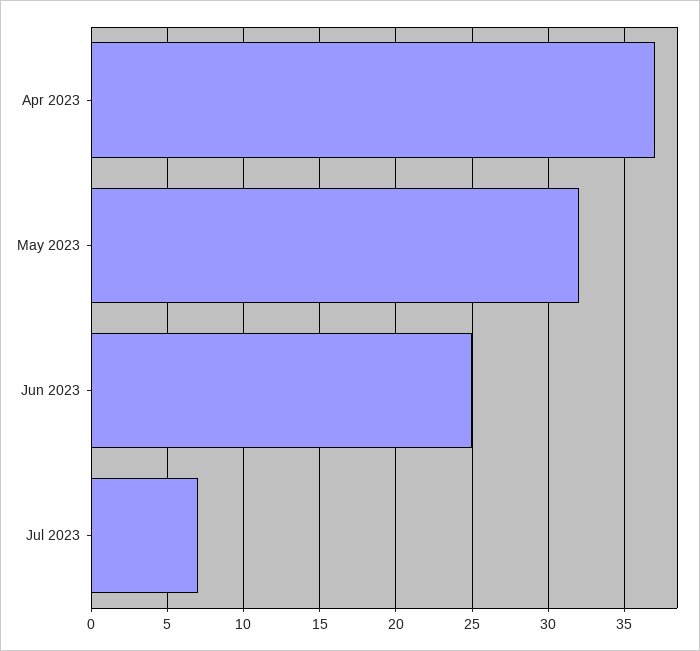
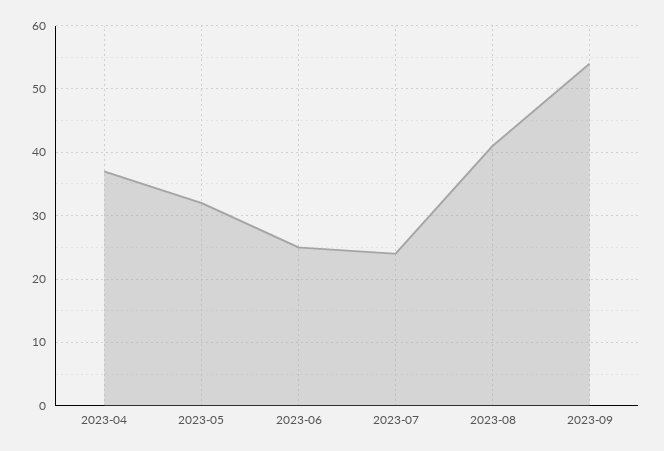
Jul 2023: 7 -> 24
2023-08: none -> 41
2023-09: none -> 54

